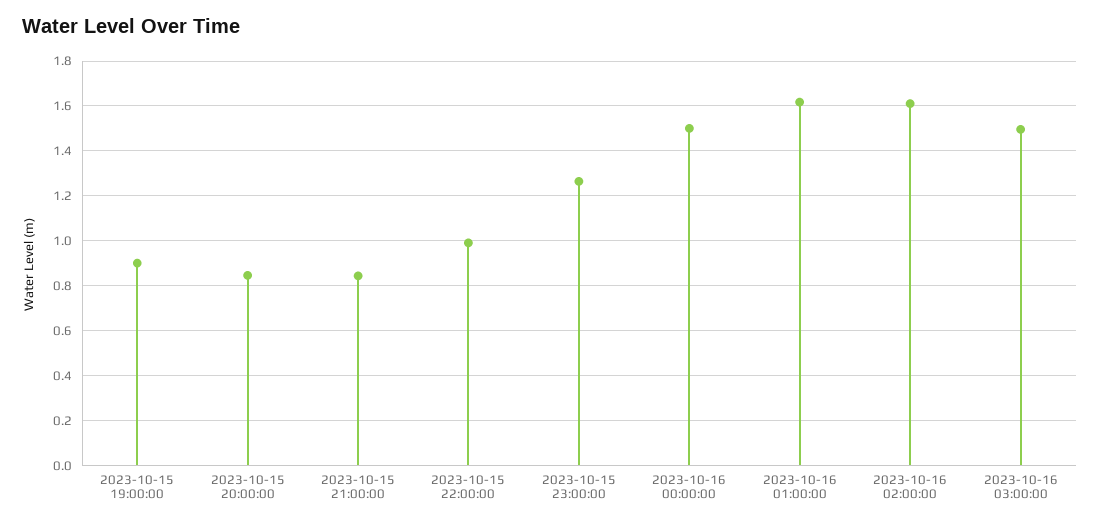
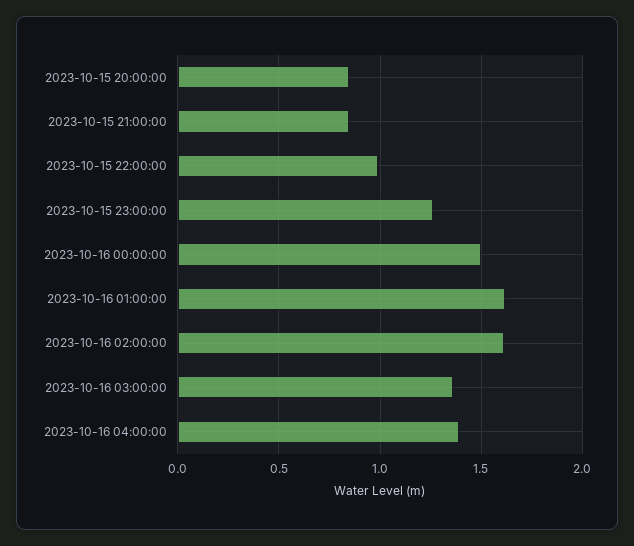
2023-10-15 19:00:00: 0.9 -> none
2023-10-16 03:00:00: 1.5 -> 1.35
2023-10-16 04:00:00: none -> 1.4

